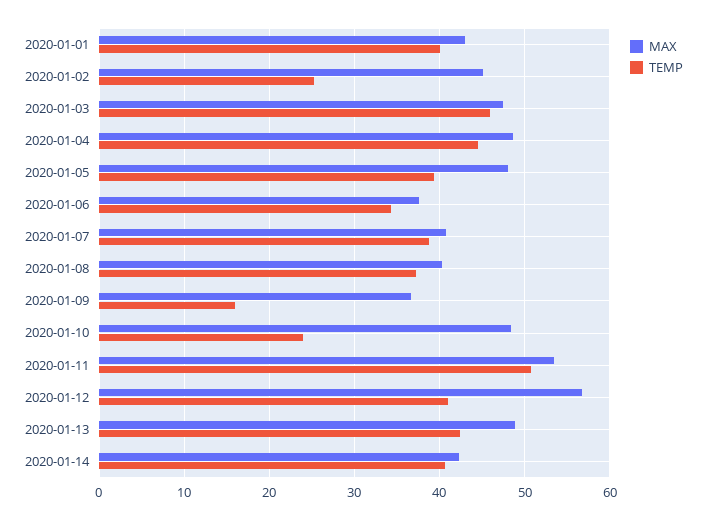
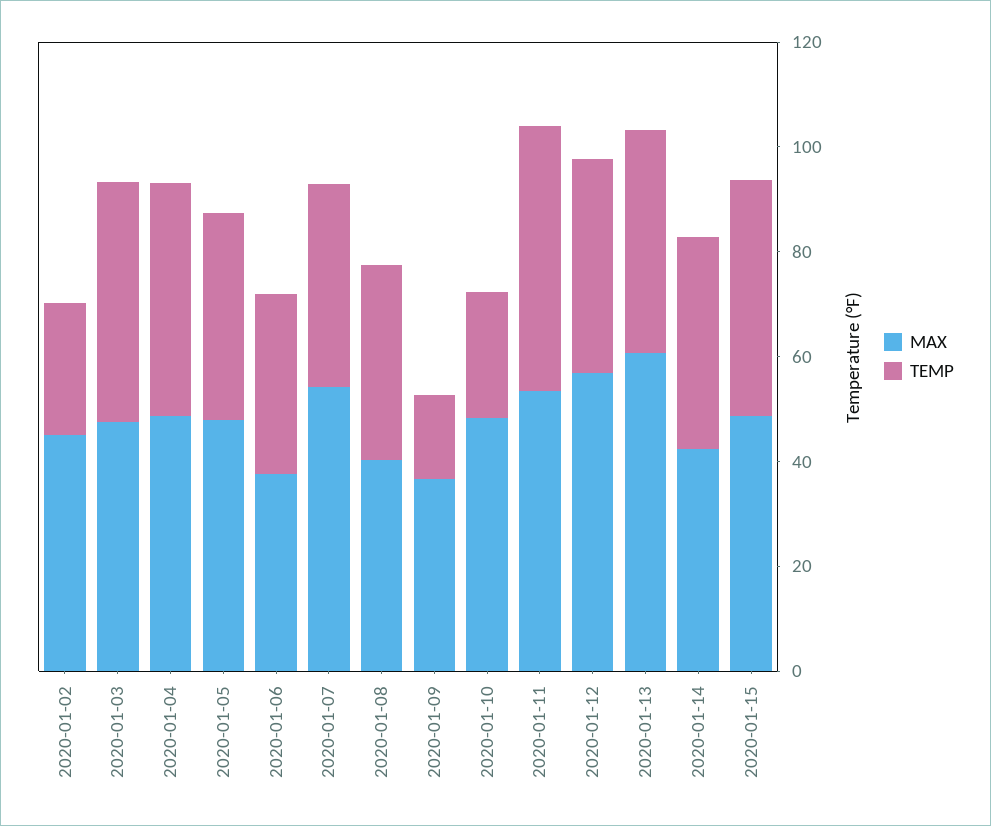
MAX, 2020-01-01: 43 -> none
TEMP, 2020-01-01: 40 -> none
MAX, 2020-01-07: 41 -> 55
MAX, 2020-01-13: 49 -> 60
MAX, 2020-01-15: none -> 50
TEMP, 2020-01-15: none -> 45

